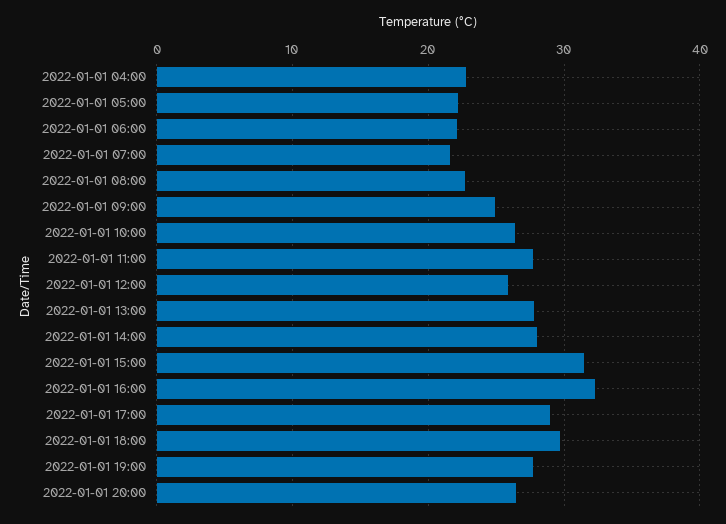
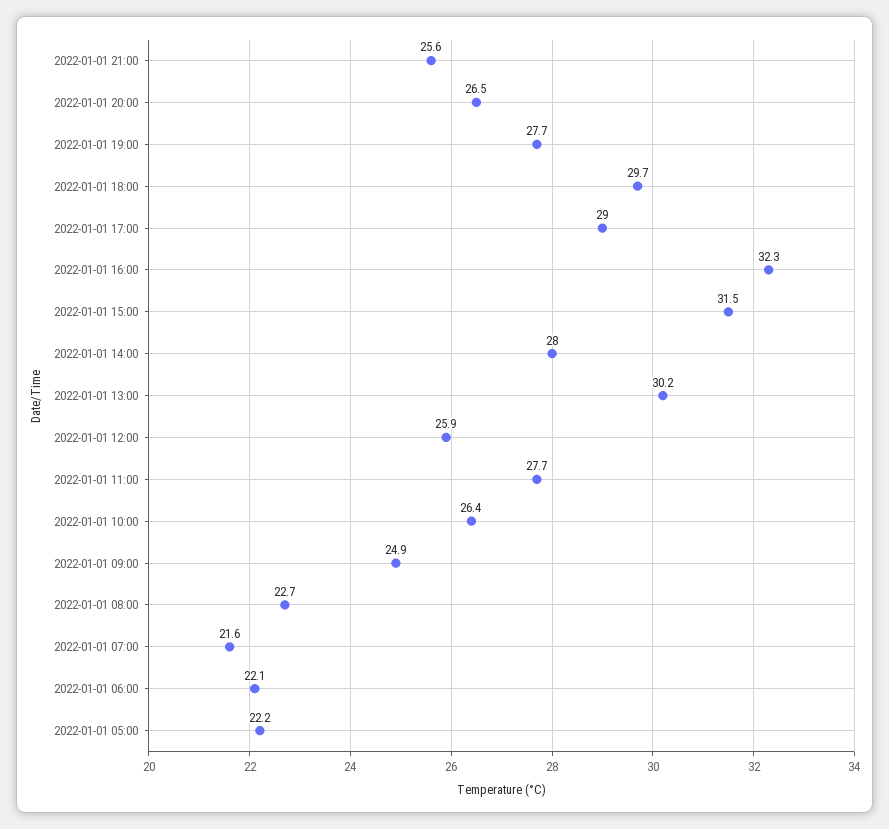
2022-01-01 04:00: 23 -> none
2022-01-01 13:00: 28 -> 30.2
2022-01-01 21:00: none -> 25.6

